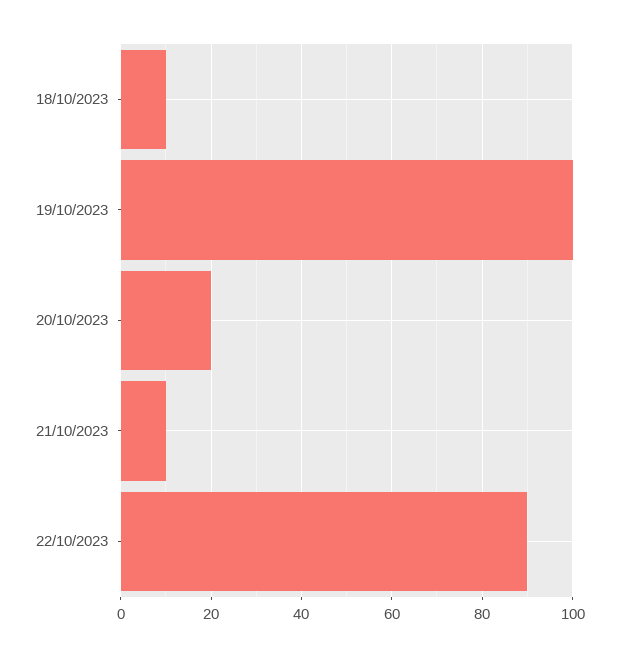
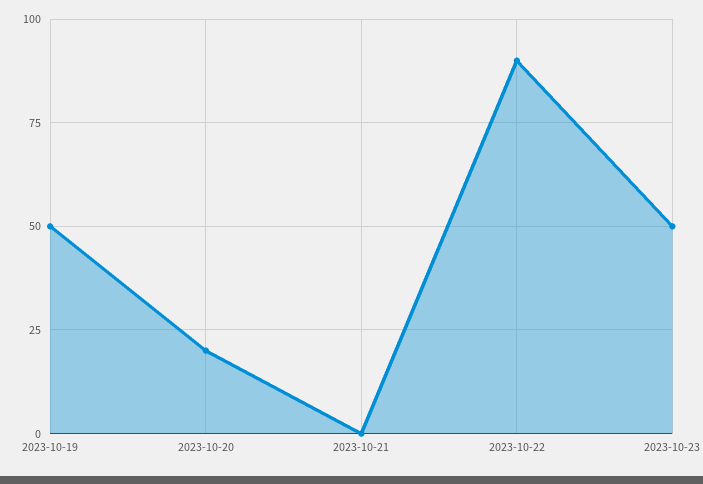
18/10/2023: 10 -> none
19/10/2023: 100 -> 50
21/10/2023: 10 -> 0
2023-10-23: none -> 50

